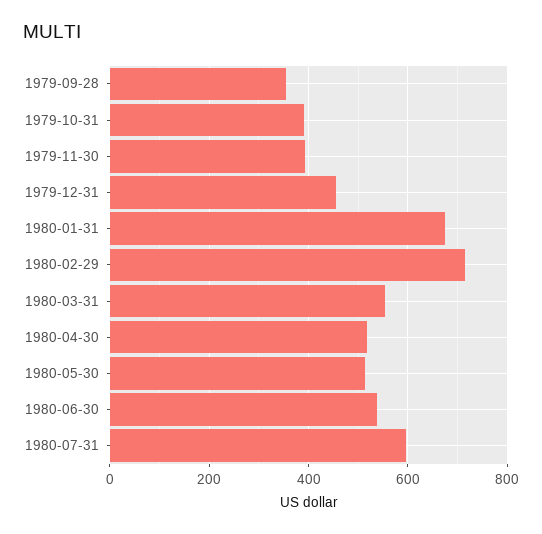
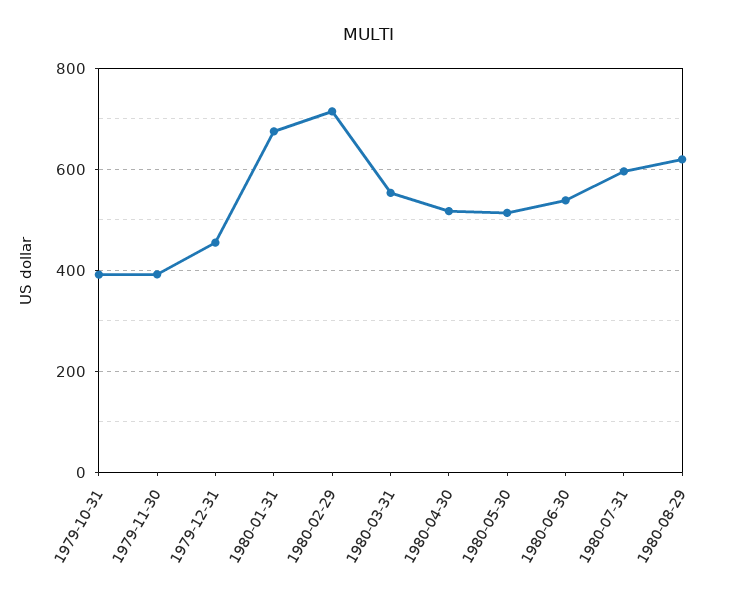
1979-09-28: 360 -> none
1980-08-29: none -> 620

